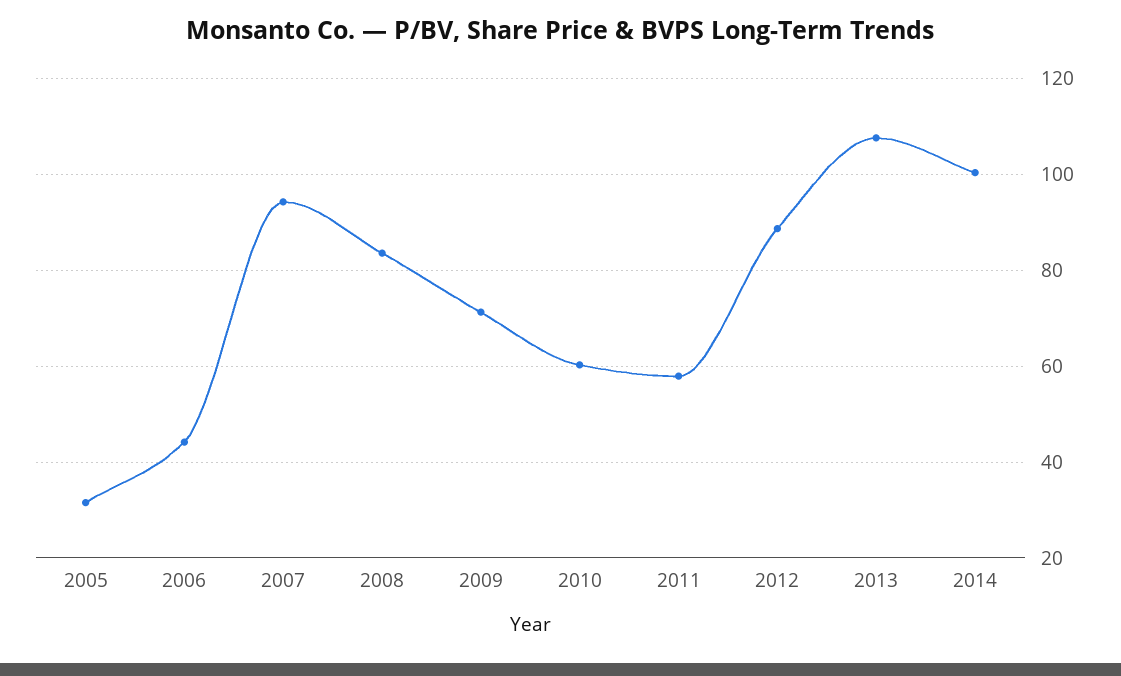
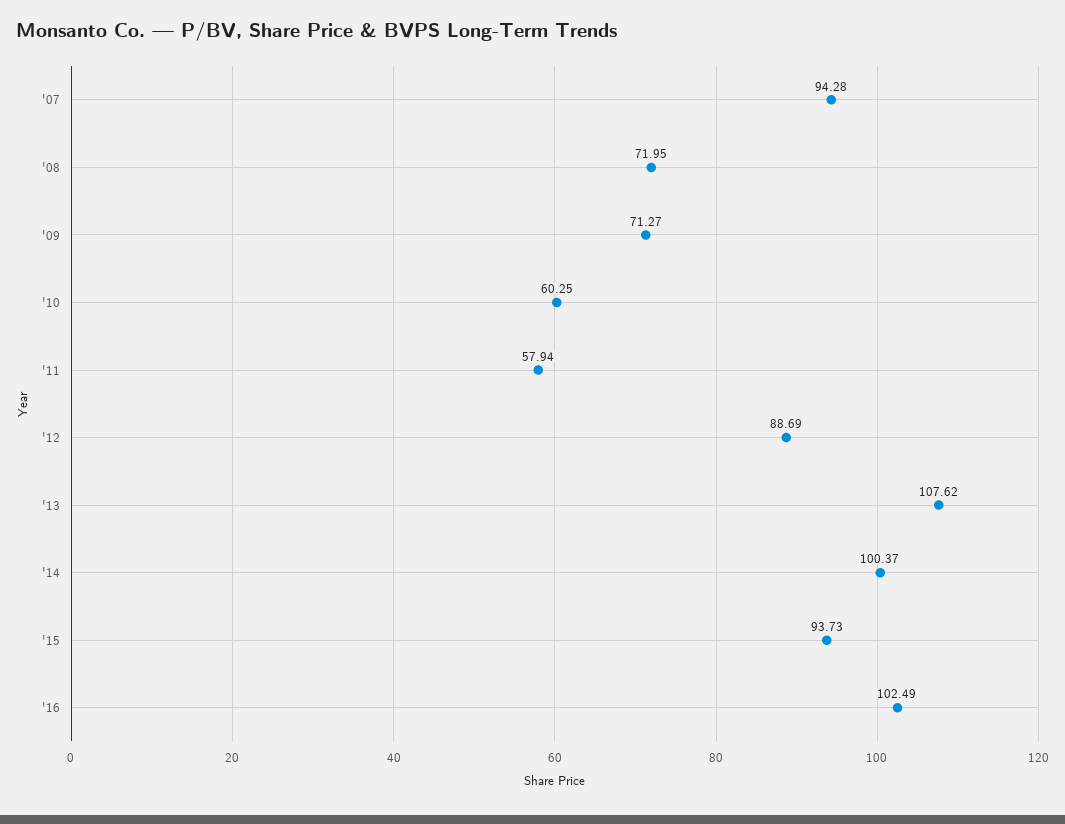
2005: 32 -> none
2006: 44 -> none
2008: 84 -> 71.95
'15: none -> 93.73
'16: none -> 102.49

